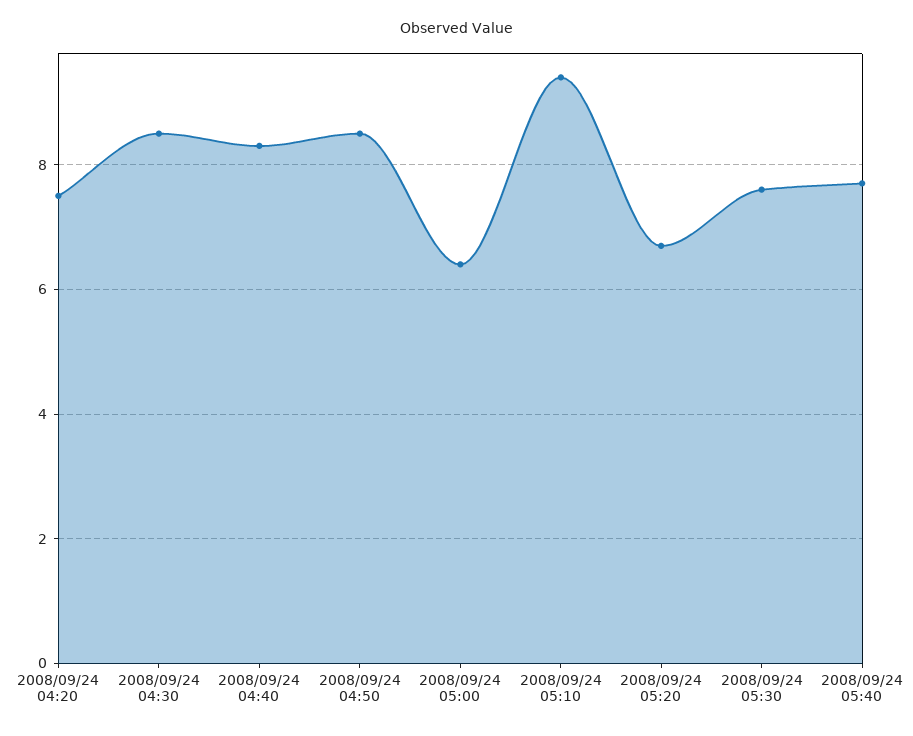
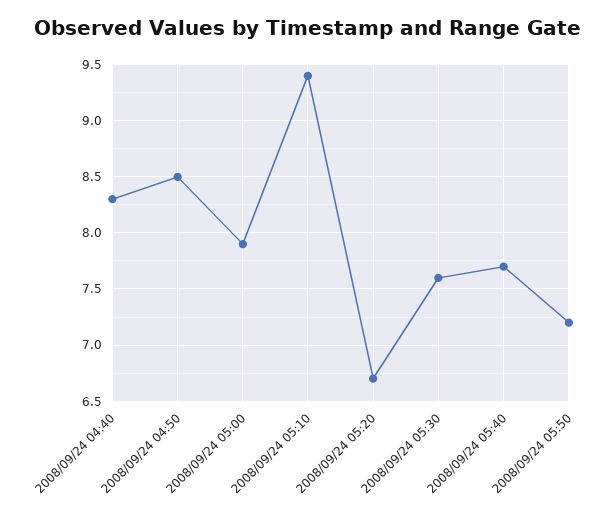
2008/09/24 04:20: 7.5 -> none
2008/09/24 04:30: 8.5 -> none
2008/09/24 05:00: 6.5 -> 7.9
2008/09/24 05:50: none -> 7.2

